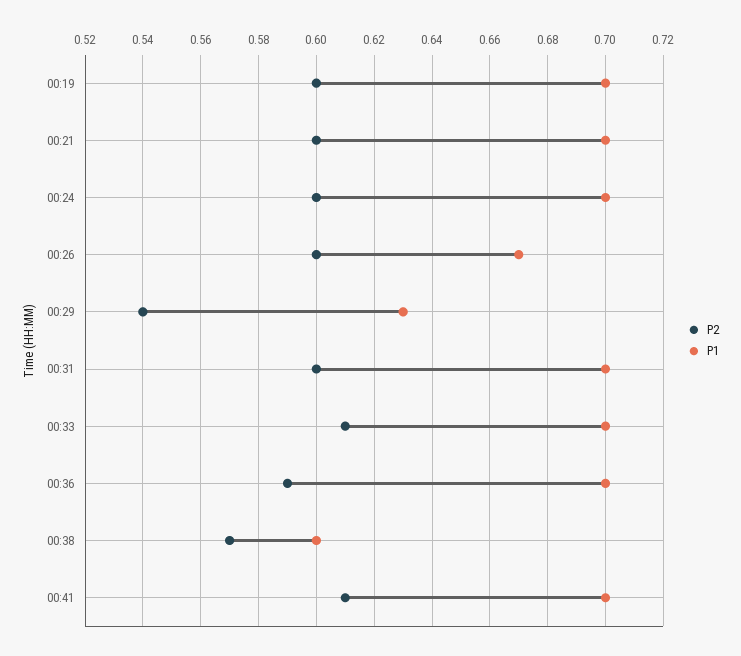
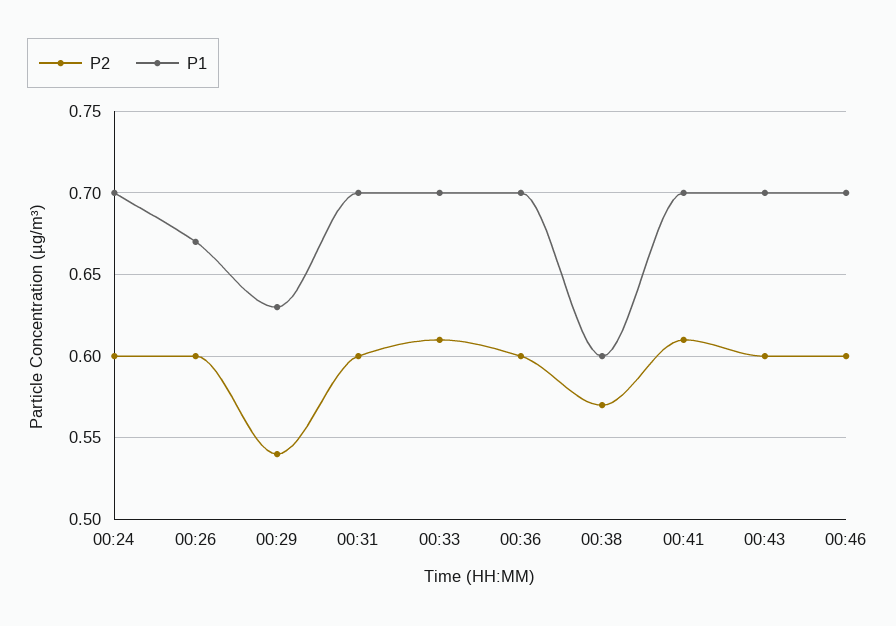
P2, 00:19: 0.6 -> none
P1, 00:19: 0.7 -> none
P2, 00:21: 0.6 -> none
P1, 00:21: 0.7 -> none
P2, 00:36: 0.59 -> 0.6
P2, 00:43: none -> 0.6
P1, 00:43: none -> 0.7
P2, 00:46: none -> 0.6
P1, 00:46: none -> 0.7

